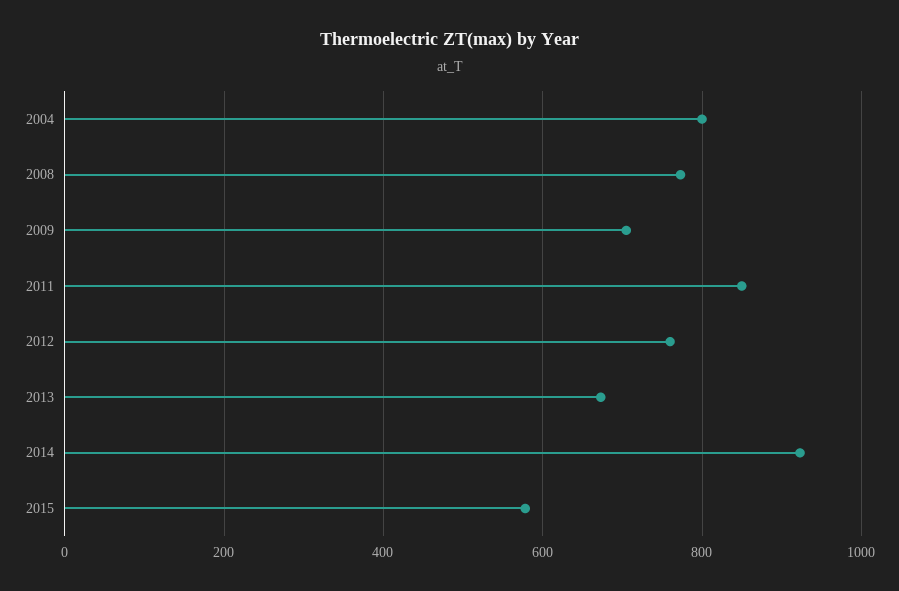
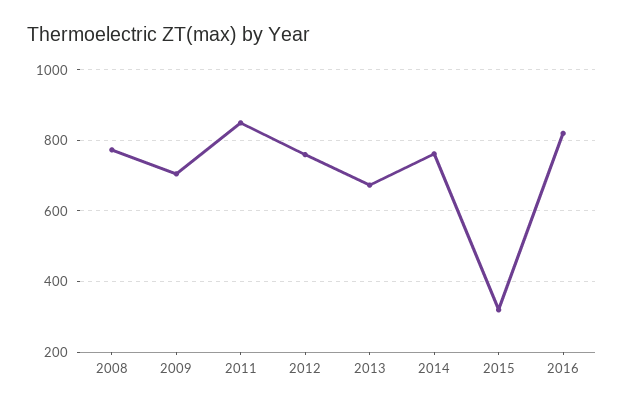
2004: 800 -> none
2014: 920 -> 760
2015: 580 -> 320
2016: none -> 820

